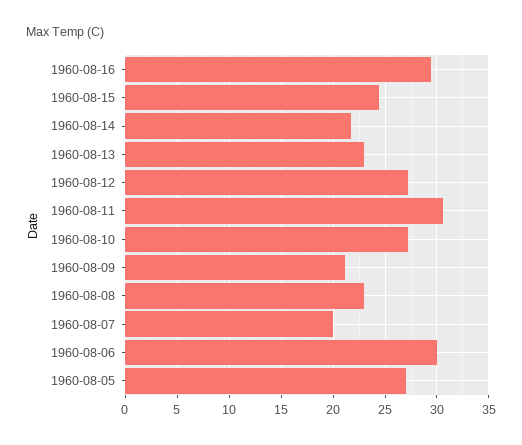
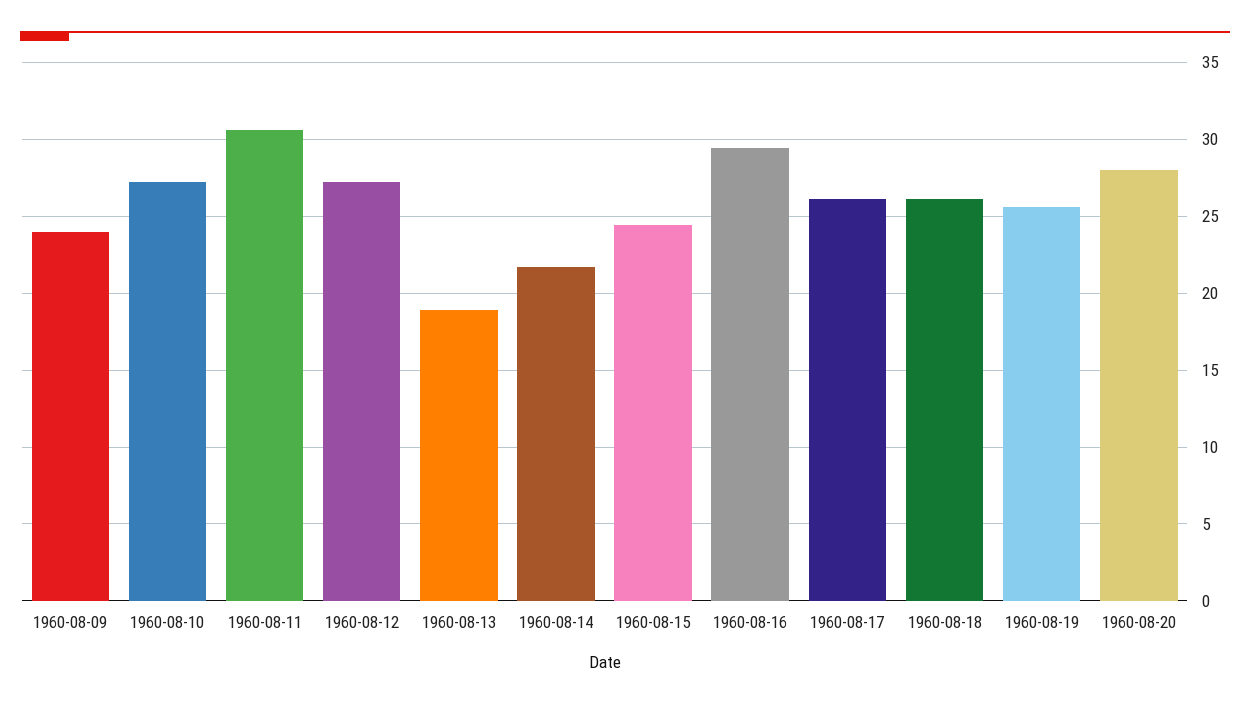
1960-08-13: 23 -> 19
1960-08-09: 21 -> 24
1960-08-08: 23 -> none
1960-08-07: 20 -> none
1960-08-06: 30 -> none
1960-08-05: 27 -> none
1960-08-17: none -> 26
1960-08-18: none -> 26
1960-08-19: none -> 25.5
1960-08-20: none -> 28

